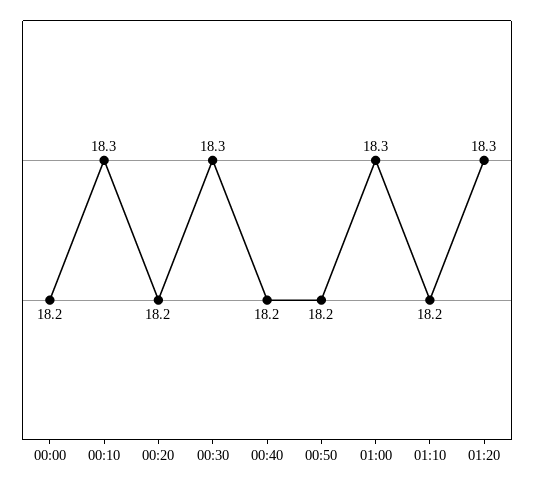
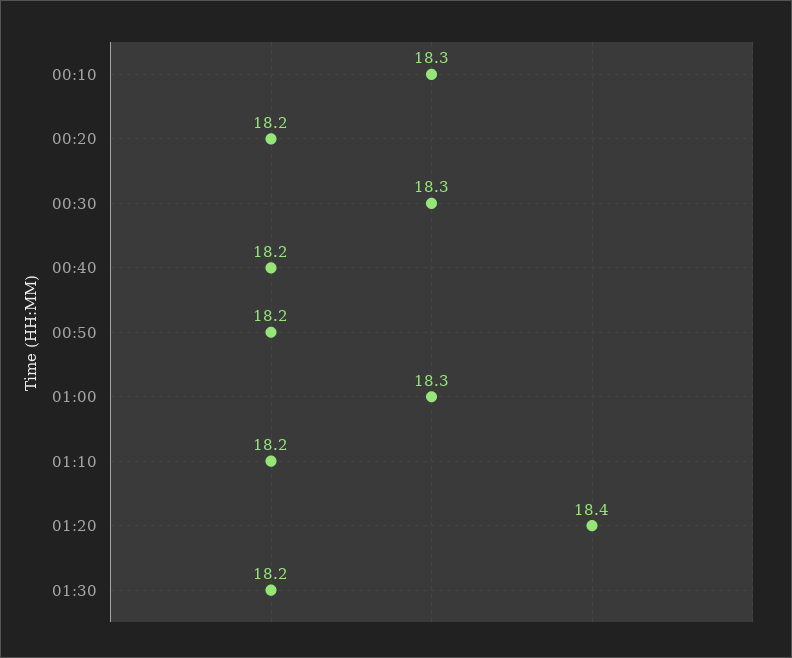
00:00: 18.2 -> none
01:20: 18.3 -> 18.4
01:30: none -> 18.2

